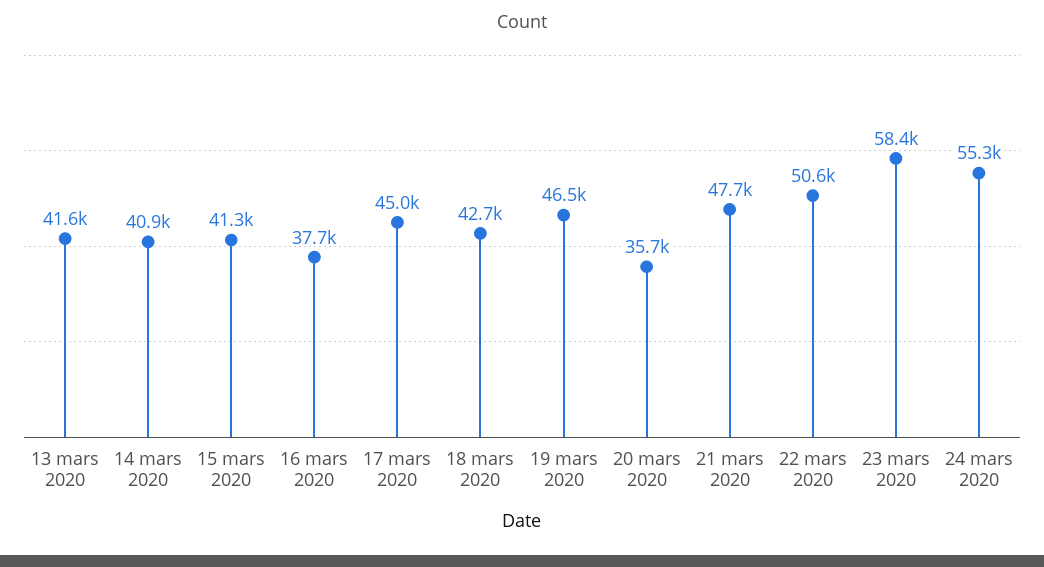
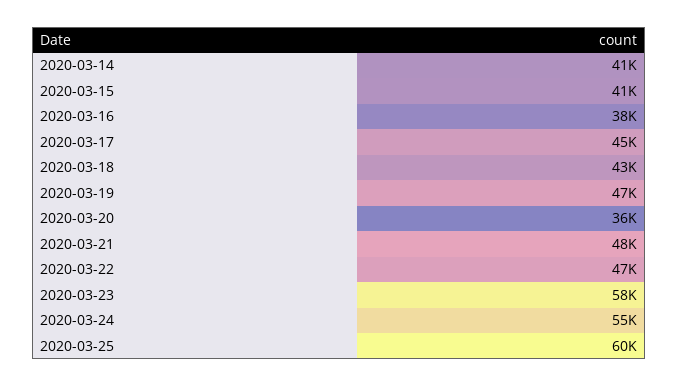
13 mars 2020: 41600 -> none
22 mars 2020: 50600 -> 47000
2020-03-25: none -> 60000

